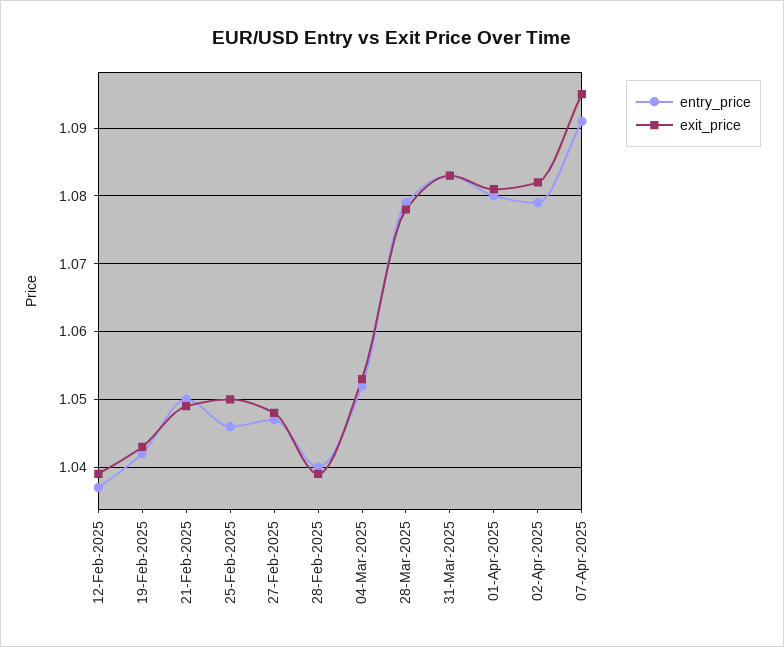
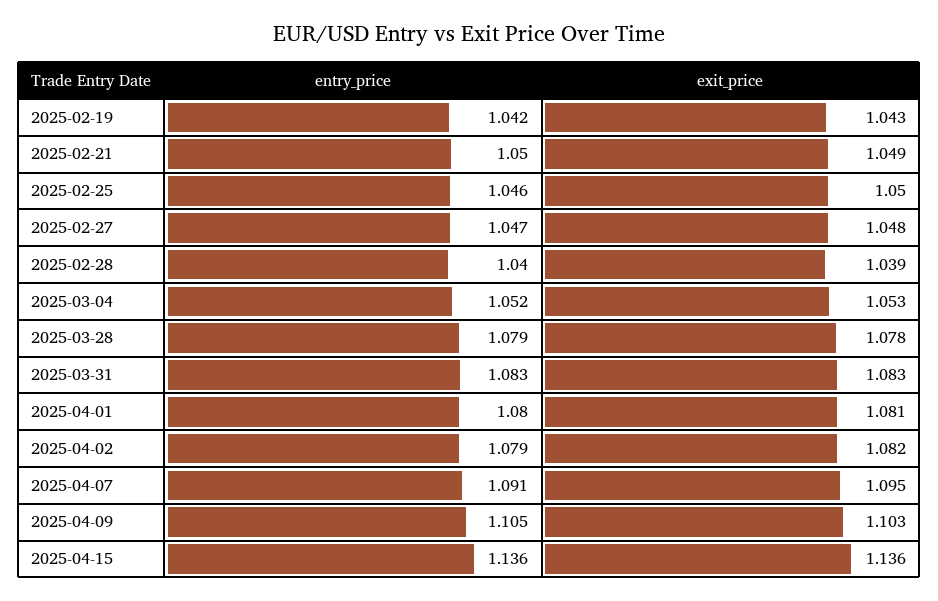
entry_price, 12-Feb-2025: 1.037 -> none
exit_price, 12-Feb-2025: 1.039 -> none
entry_price, 2025-04-09: none -> 1.105
exit_price, 2025-04-09: none -> 1.103
entry_price, 2025-04-15: none -> 1.136
exit_price, 2025-04-15: none -> 1.136

